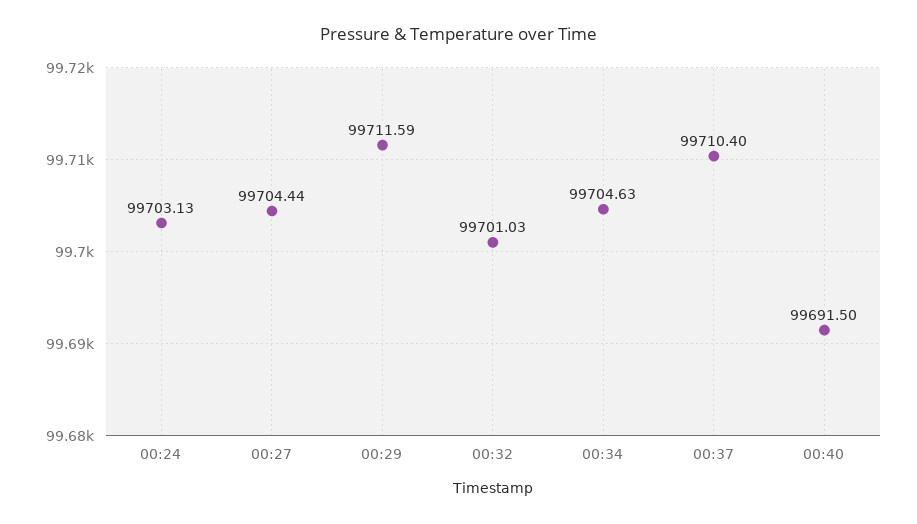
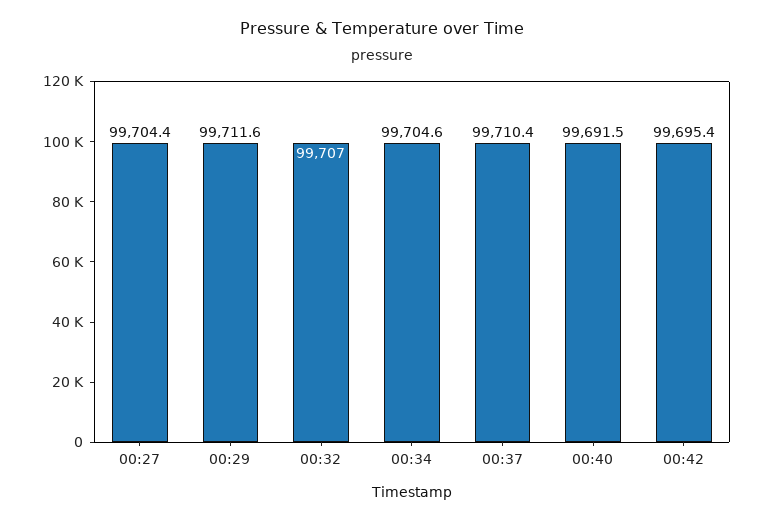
00:24: 99703.13 -> none
00:32: 99701.03 -> 99707
00:42: none -> 99695.4

